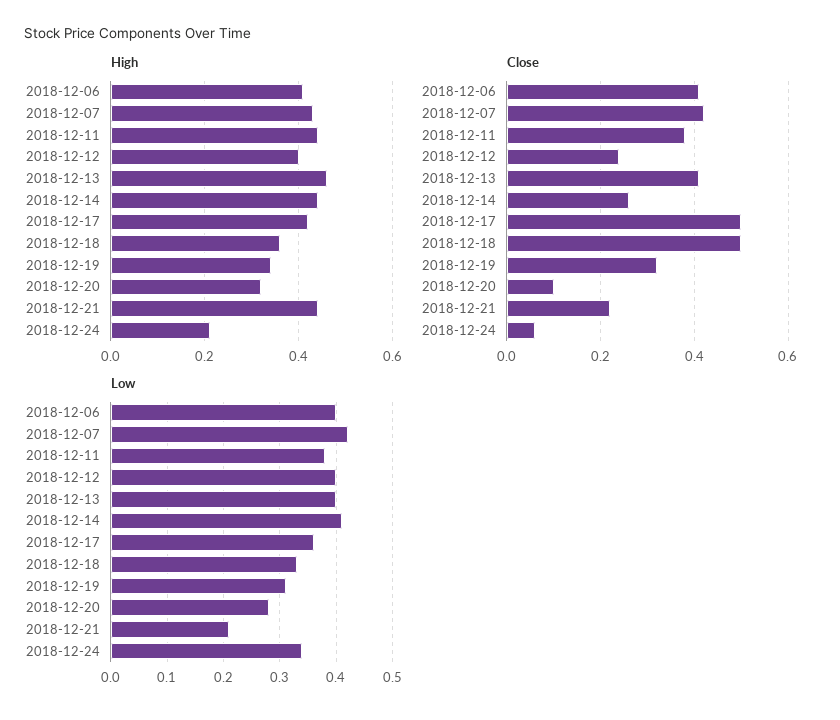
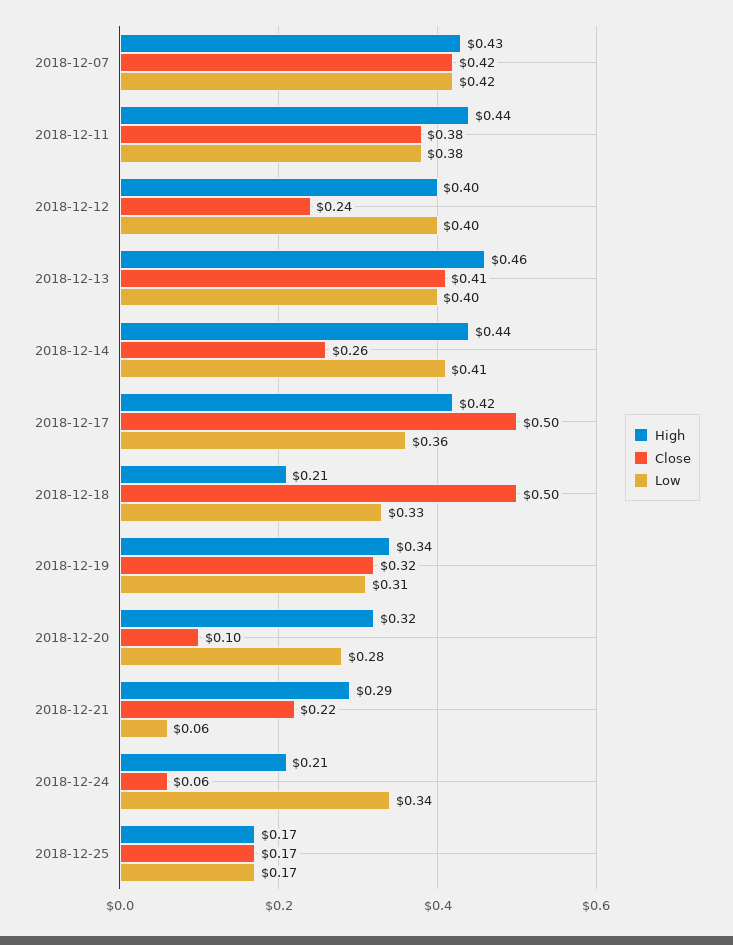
High, 2018-12-06: 0.4 -> none
High, 2018-12-18: 0.35 -> 0.21
High, 2018-12-21: 0.45 -> 0.29
Close, 2018-12-06: 0.4 -> none
Low, 2018-12-06: 0.4 -> none
Low, 2018-12-21: 0.2 -> 0.06
High, 2018-12-25: none -> 0.17
Close, 2018-12-25: none -> 0.17
Low, 2018-12-25: none -> 0.17

